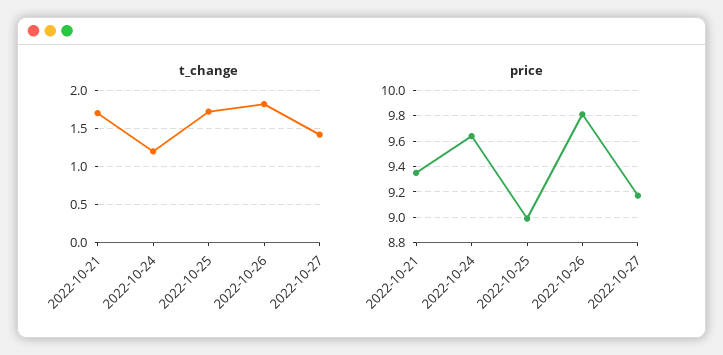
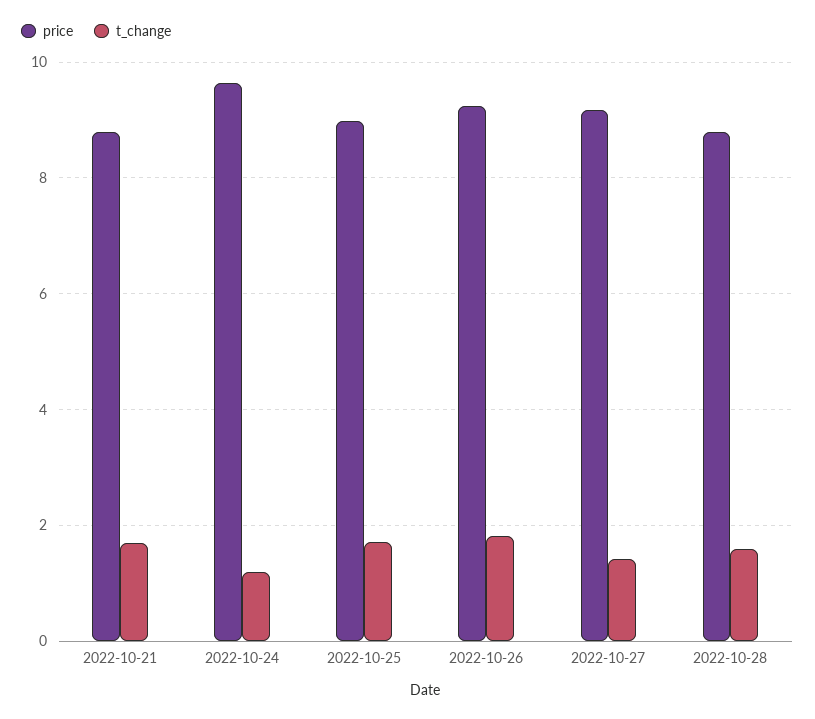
price, 2022-10-21: 9.35 -> 8.8
price, 2022-10-26: 9.8 -> 9.2
price, 2022-10-28: none -> 8.8
t_change, 2022-10-28: none -> 1.6

